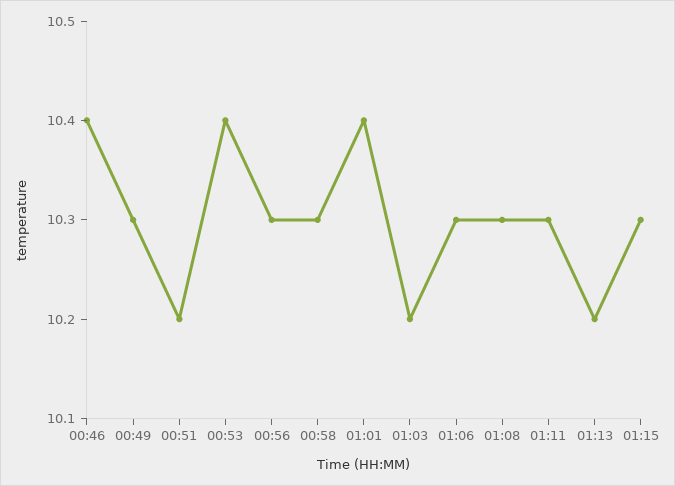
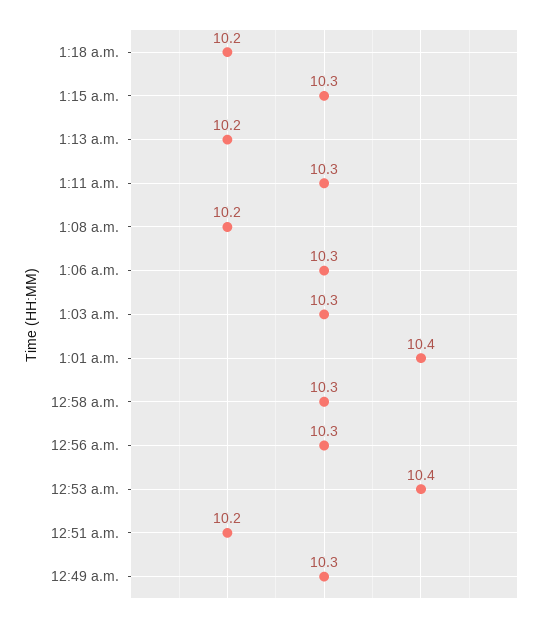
00:46: 10.4 -> none
01:03: 10.2 -> 10.3
01:08: 10.3 -> 10.2
1:18 a.m.: none -> 10.2

